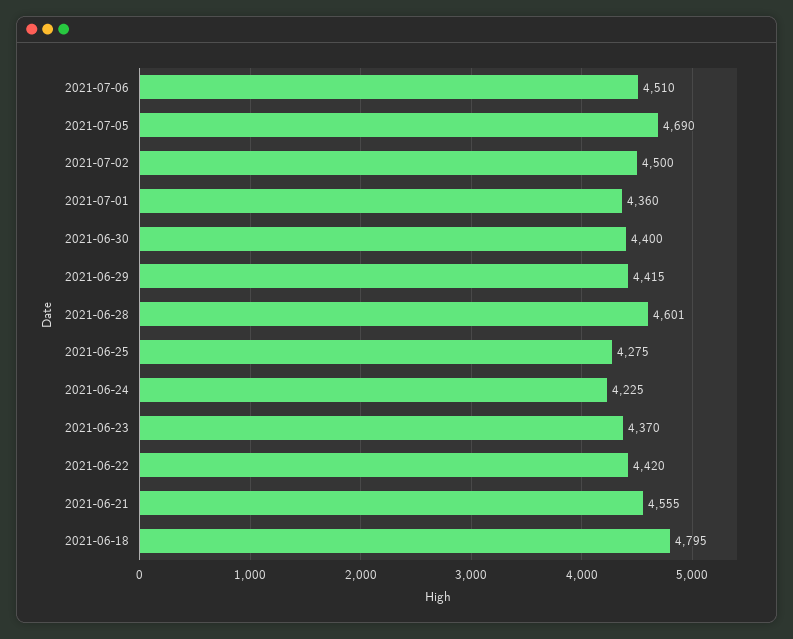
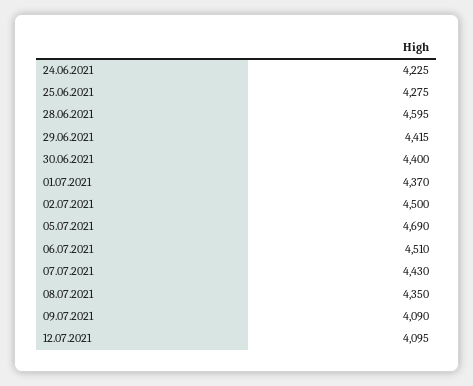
2021-07-01: 4360 -> 4370
2021-06-28: 4601 -> 4595
2021-06-23: 4370 -> none
2021-06-22: 4420 -> none
2021-06-21: 4555 -> none
2021-06-18: 4795 -> none
07.07.2021: none -> 4430
08.07.2021: none -> 4350
09.07.2021: none -> 4090
12.07.2021: none -> 4095

